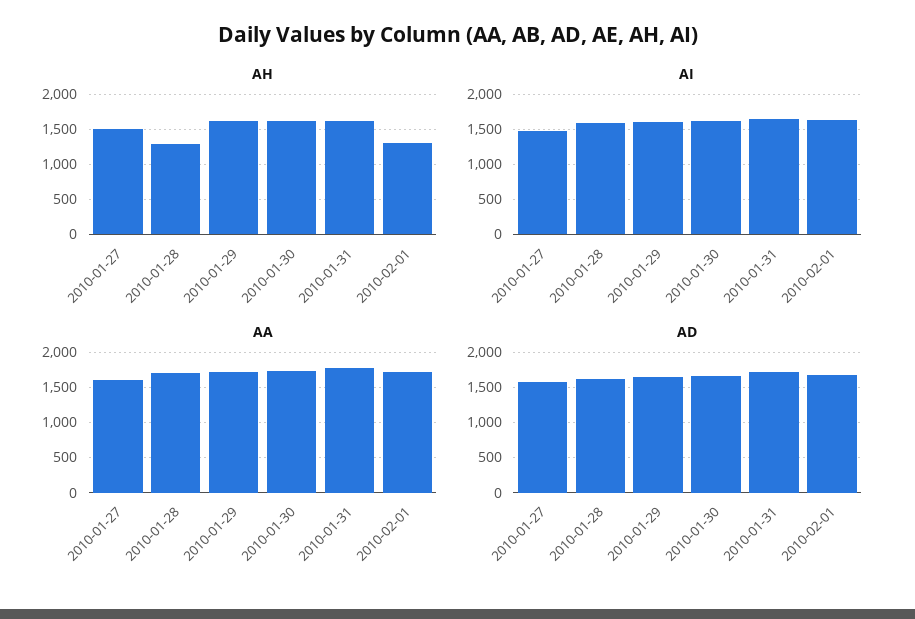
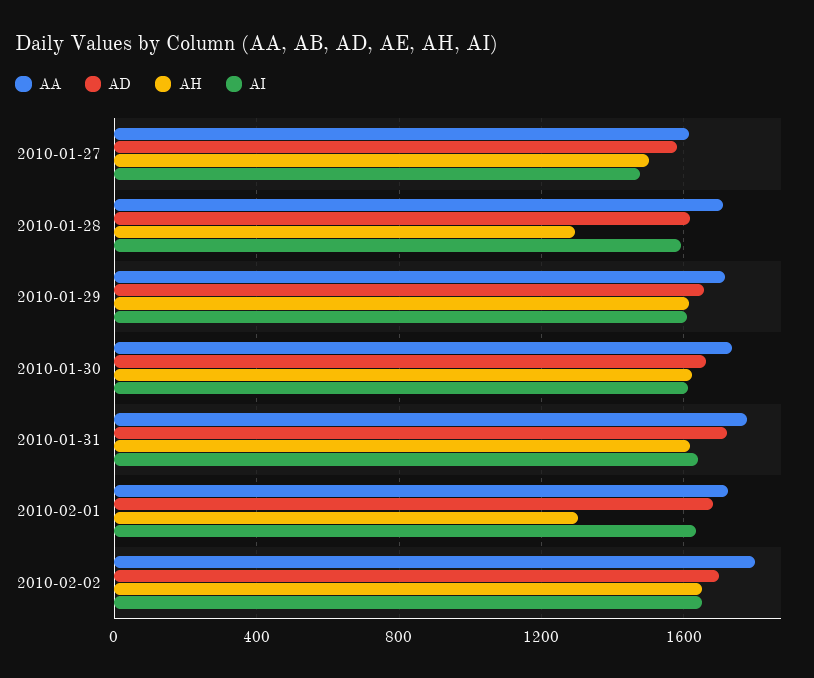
AA, 2010-02-02: none -> 1800
AD, 2010-02-02: none -> 1700
AH, 2010-02-02: none -> 1650
AI, 2010-02-02: none -> 1650

